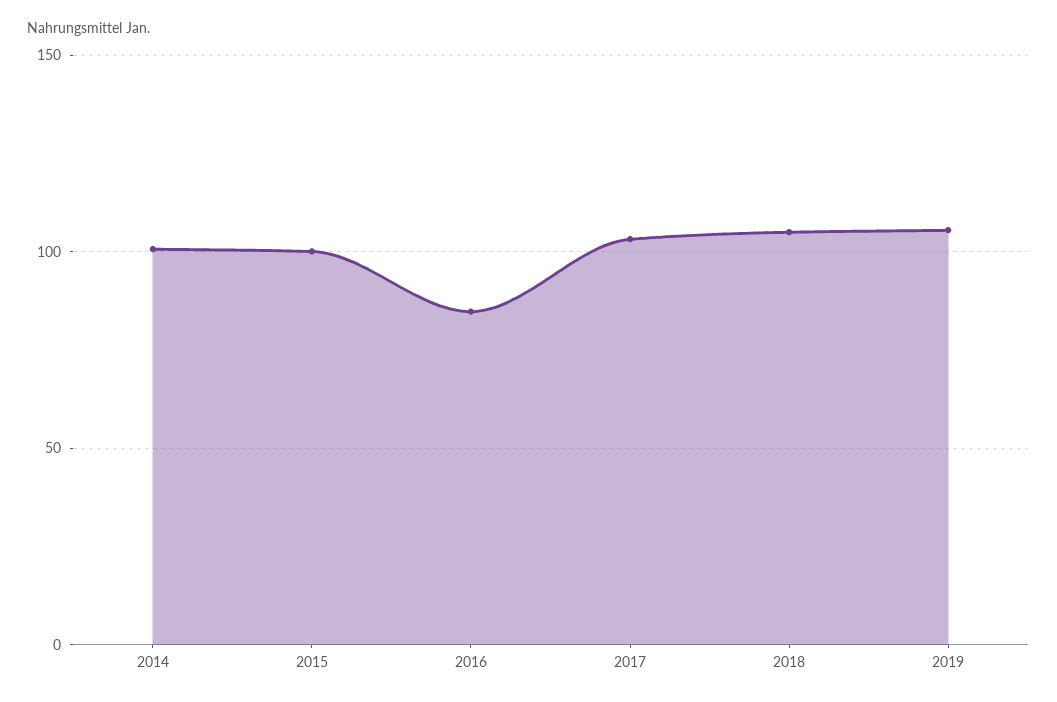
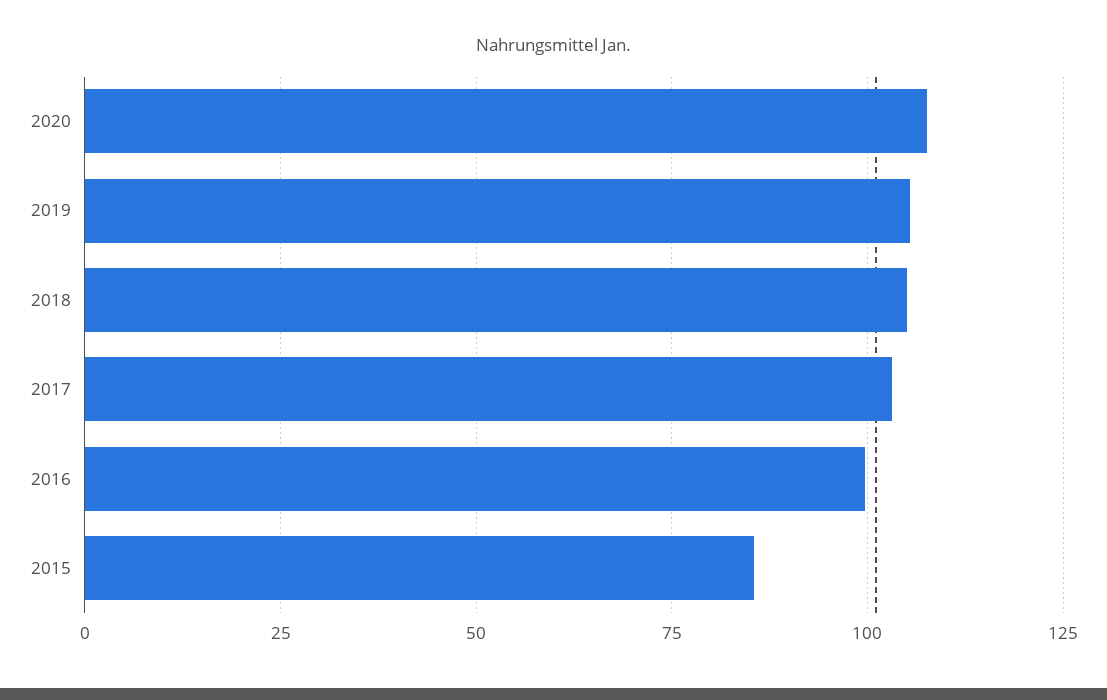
2014: 100 -> none
2015: 100 -> 85
2016: 85 -> 100
2020: none -> 107.5

